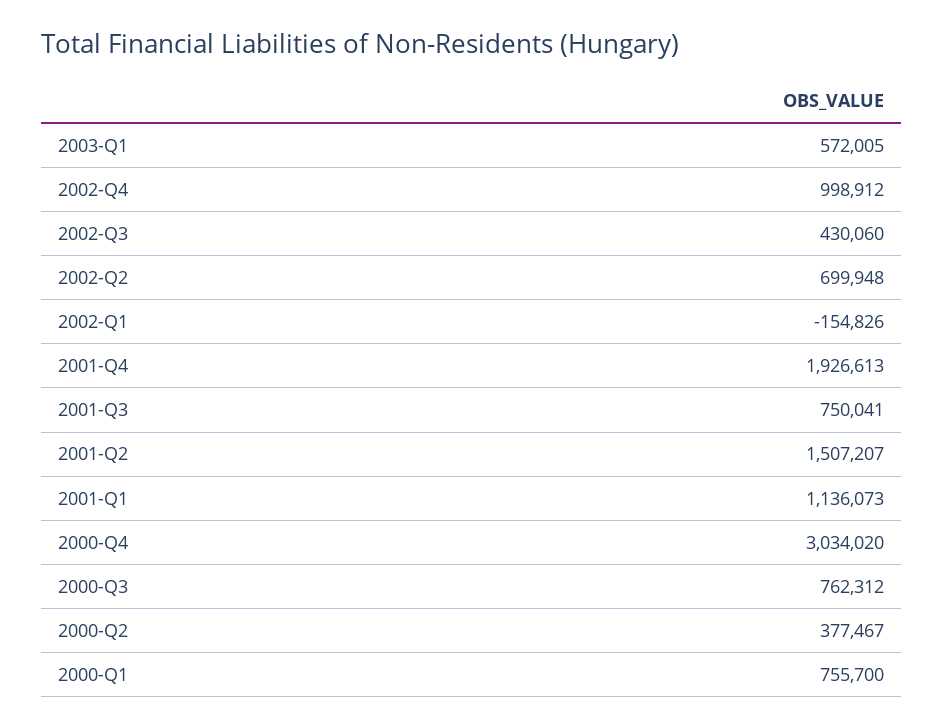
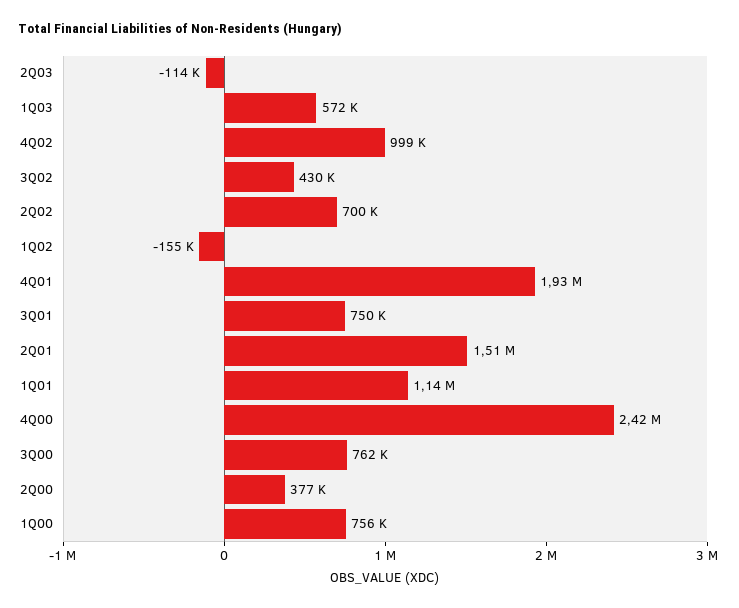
2000-Q4: 3034020 -> 2420000
2Q03: none -> -114000

